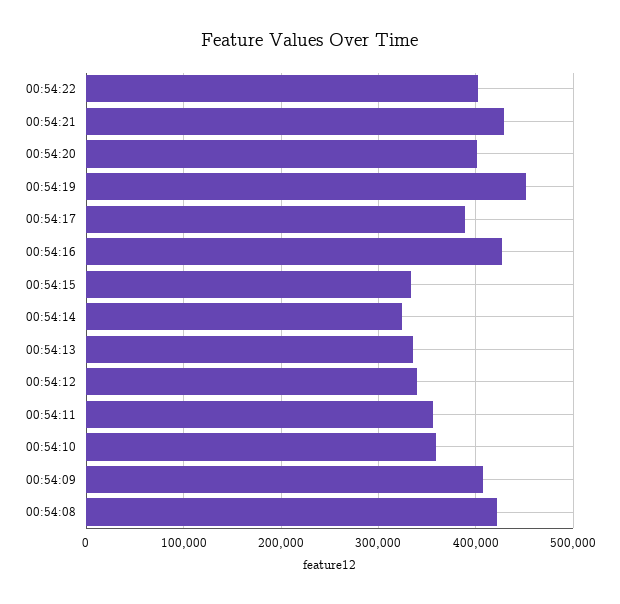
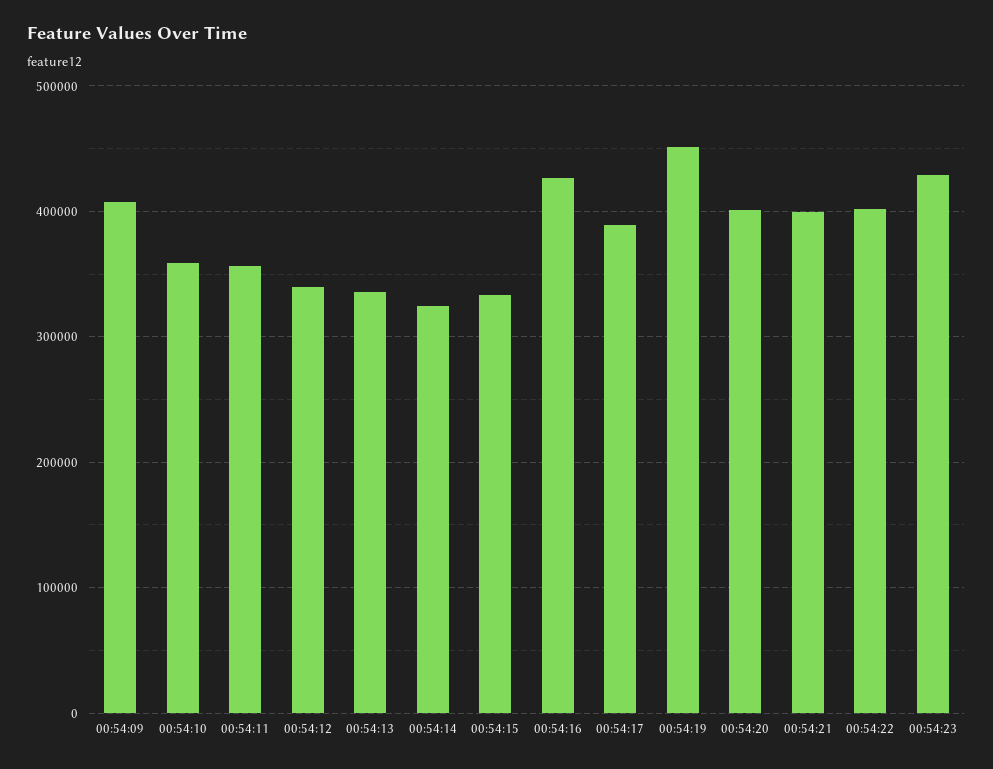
00:54:21: 430000 -> 400000
00:54:08: 420000 -> none
00:54:23: none -> 430000

